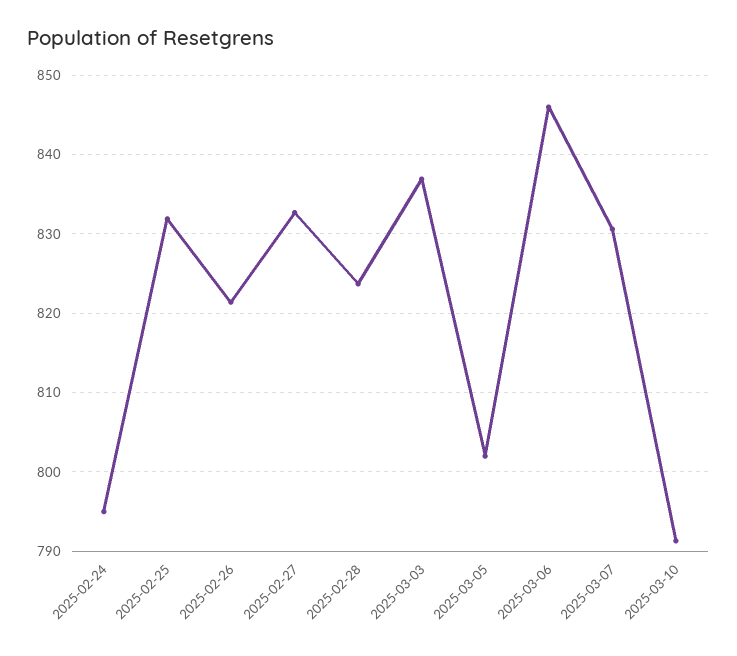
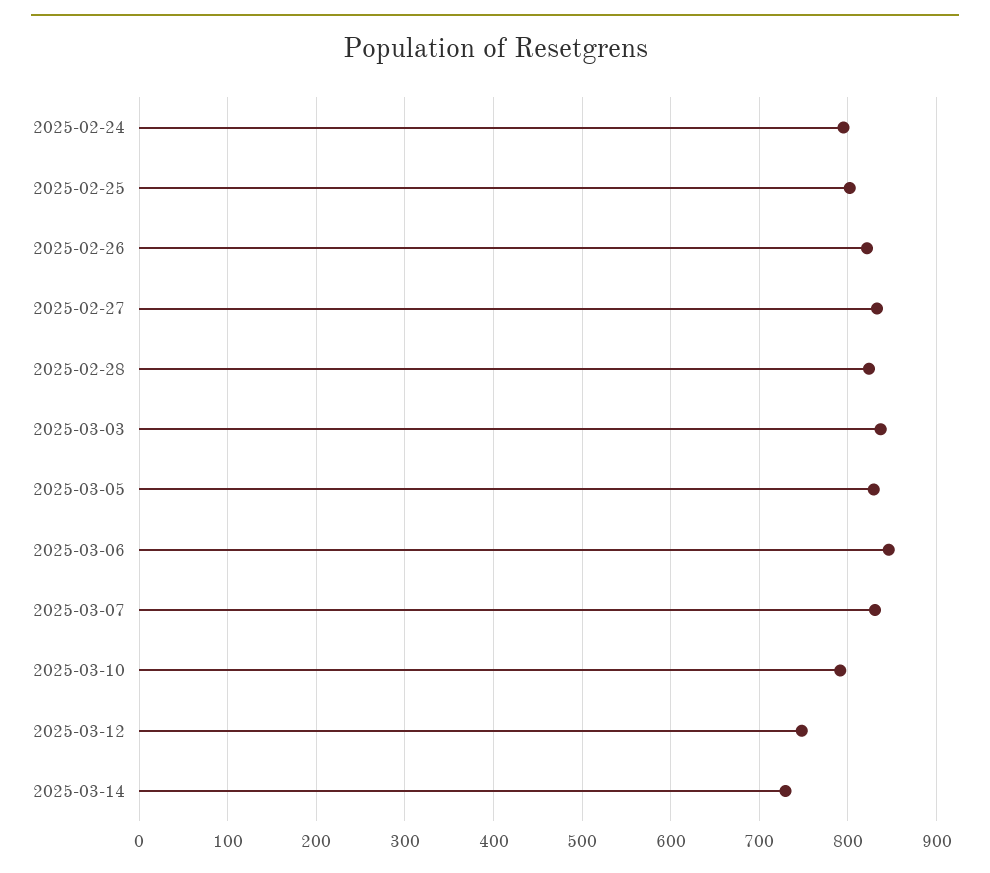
2025-02-25: 832 -> 800
2025-03-05: 802 -> 830
2025-03-12: none -> 750
2025-03-14: none -> 730

